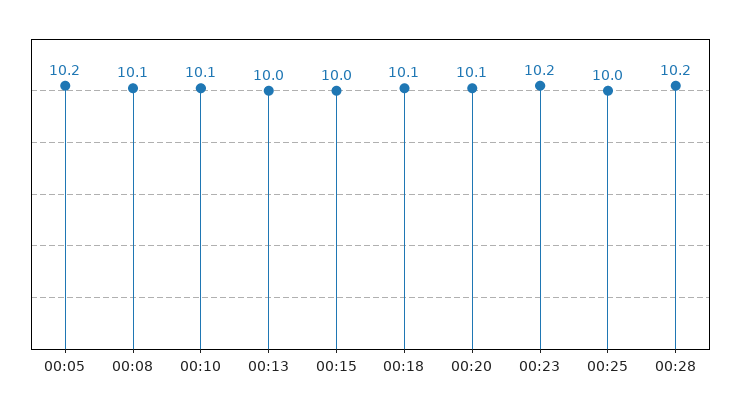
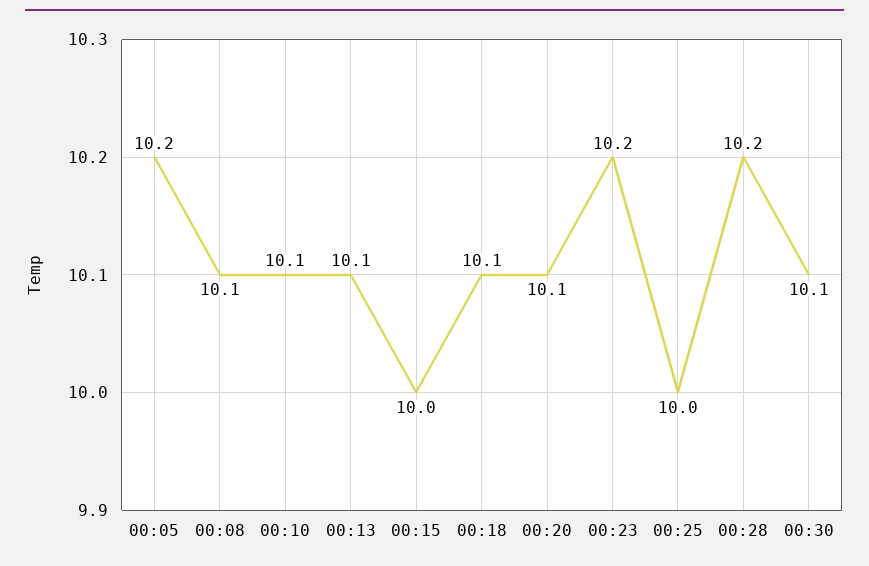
00:13: 10 -> 10.1
00:30: none -> 10.1

